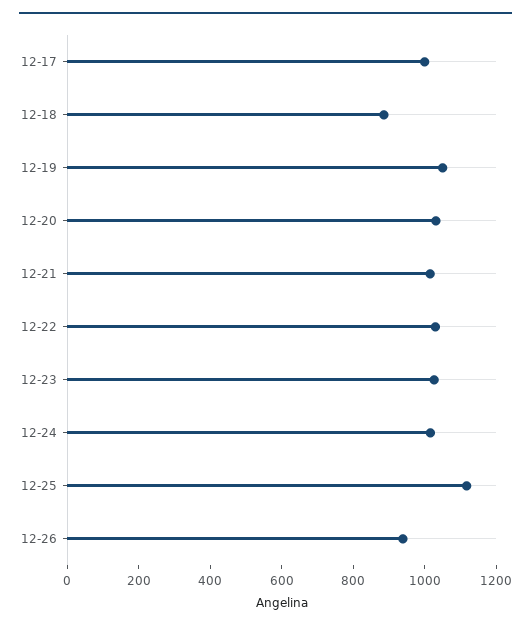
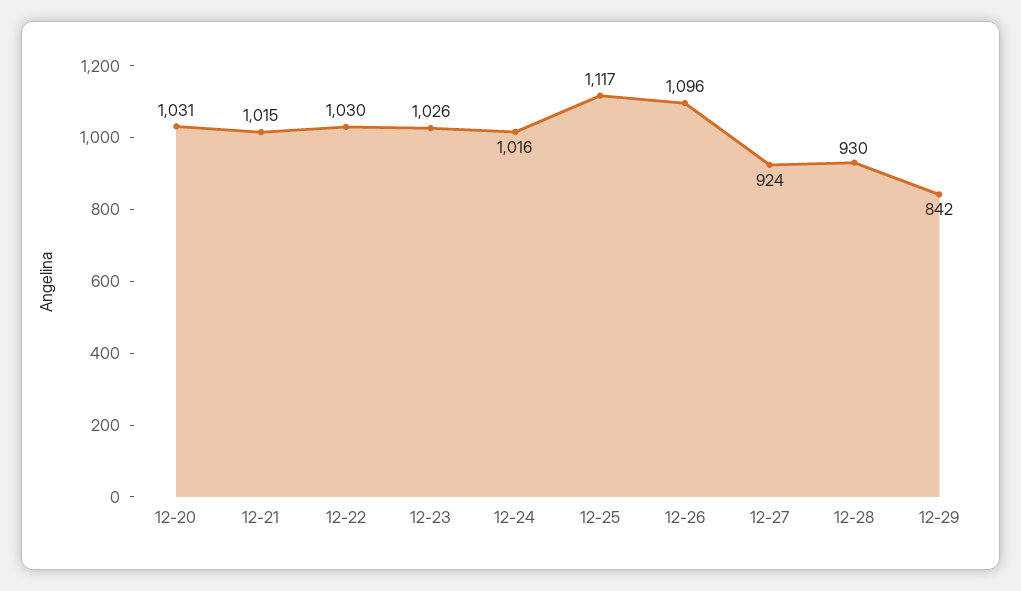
12-17: 1000 -> none
12-18: 900 -> none
12-19: 1050 -> none
12-26: 950 -> 1096
12-27: none -> 924
12-28: none -> 930
12-29: none -> 842

